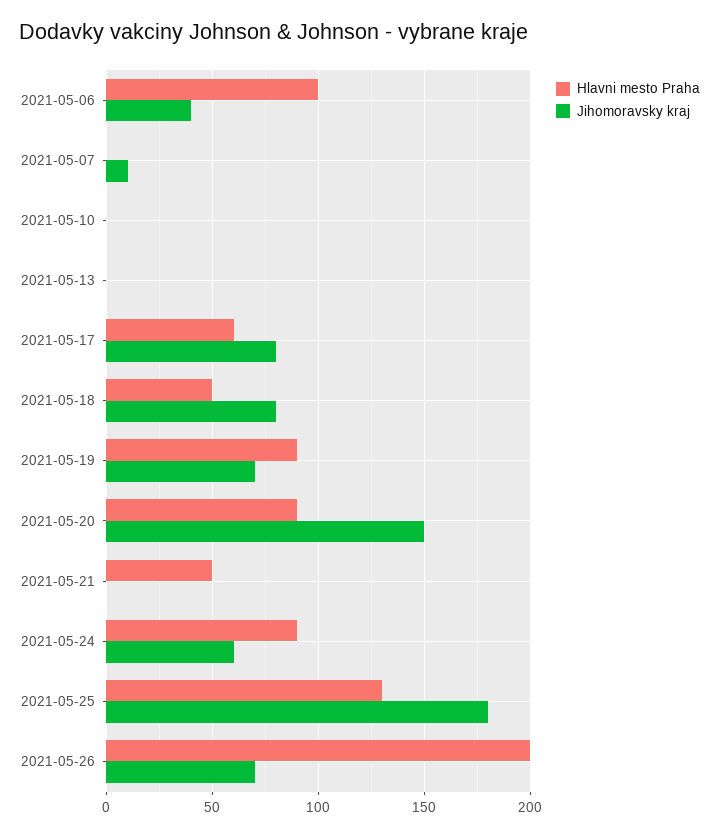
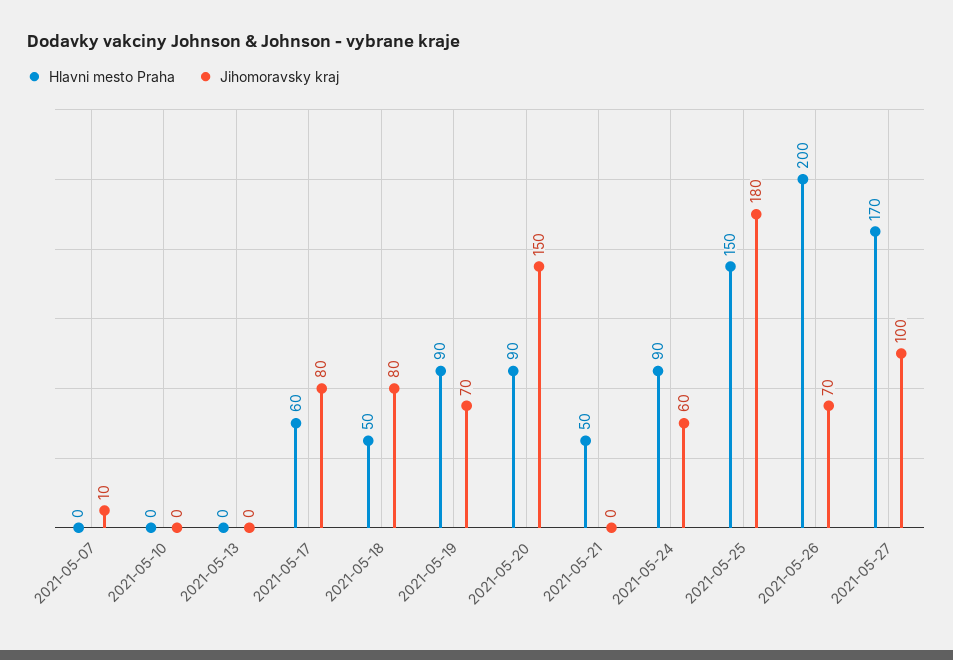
Hlavni mesto Praha, 2021-05-06: 100 -> none
Jihomoravsky kraj, 2021-05-06: 40 -> none
Hlavni mesto Praha, 2021-05-25: 130 -> 150
Hlavni mesto Praha, 2021-05-27: none -> 170
Jihomoravsky kraj, 2021-05-27: none -> 100

